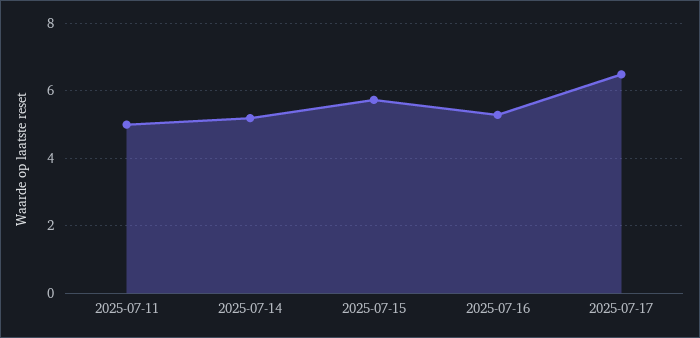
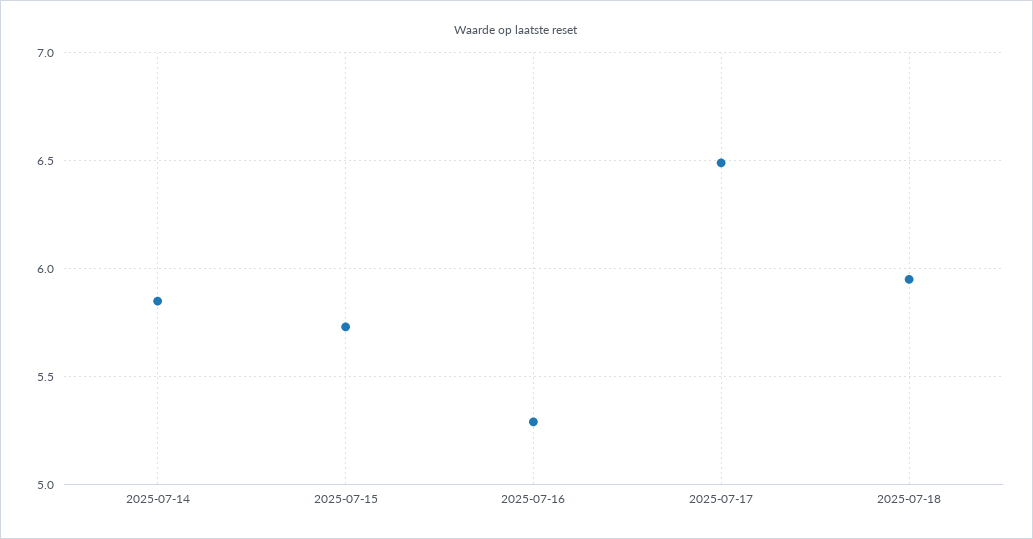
2025-07-11: 5 -> none
2025-07-14: 5.2 -> 5.85
2025-07-18: none -> 5.95

